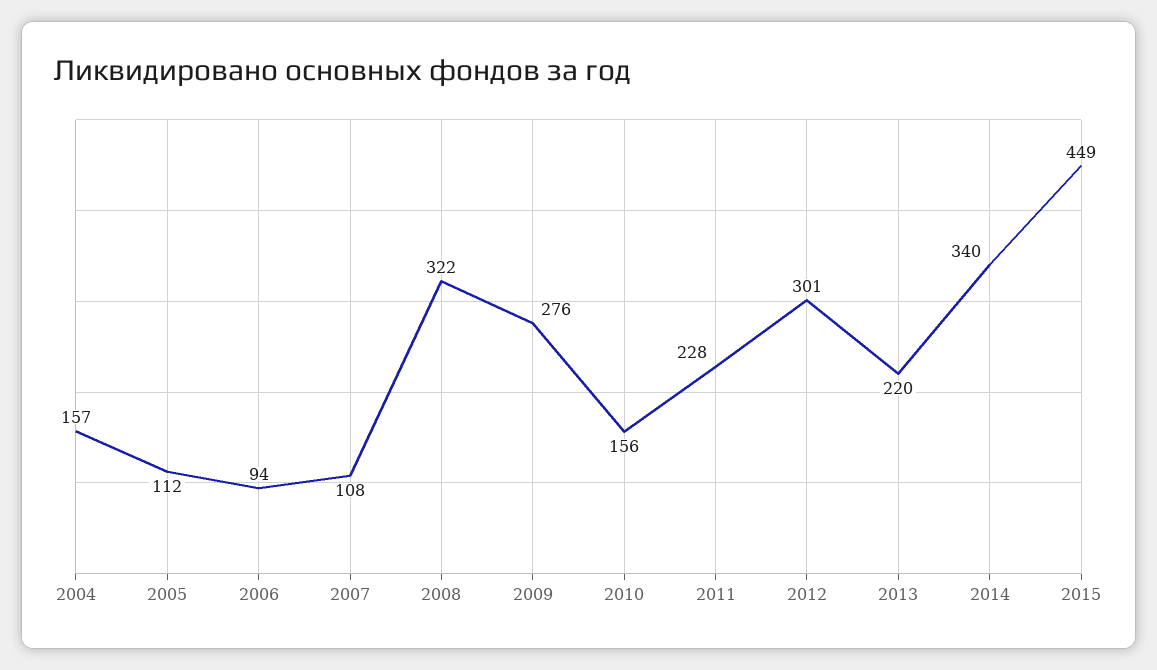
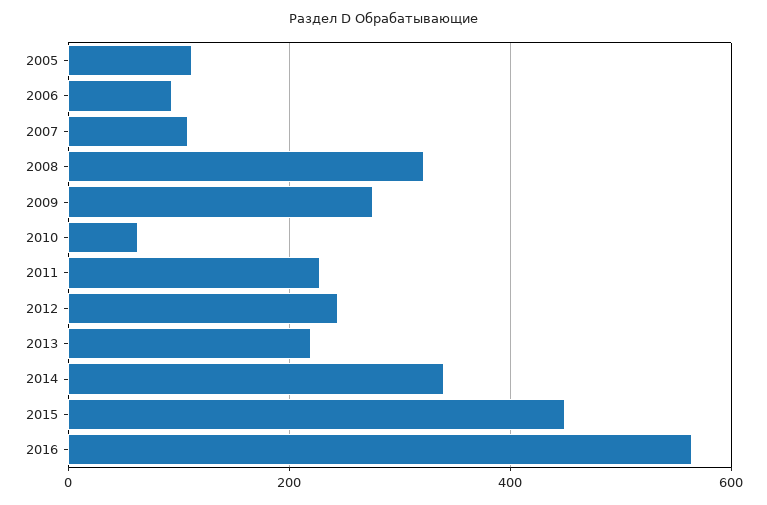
2004: 157 -> none
2010: 156 -> 60
2012: 301 -> 240
2016: none -> 560

